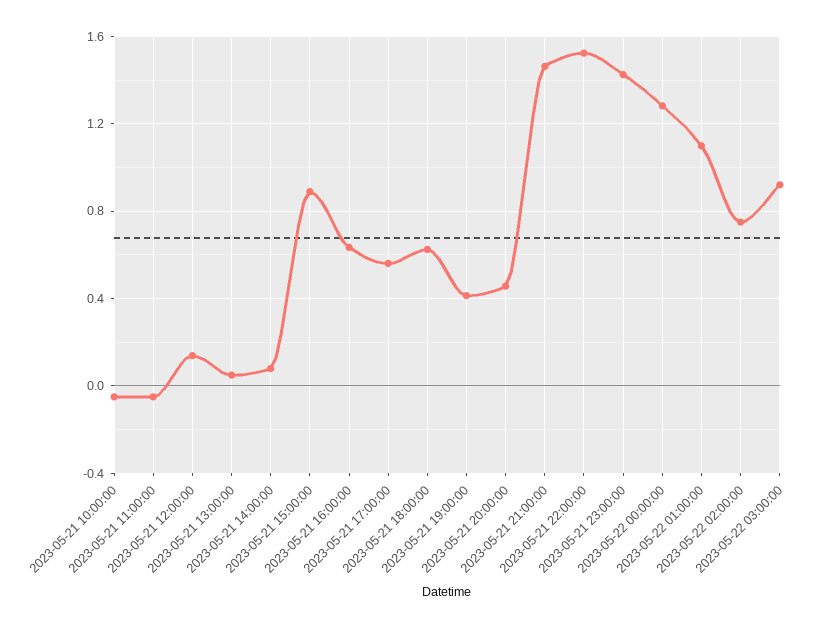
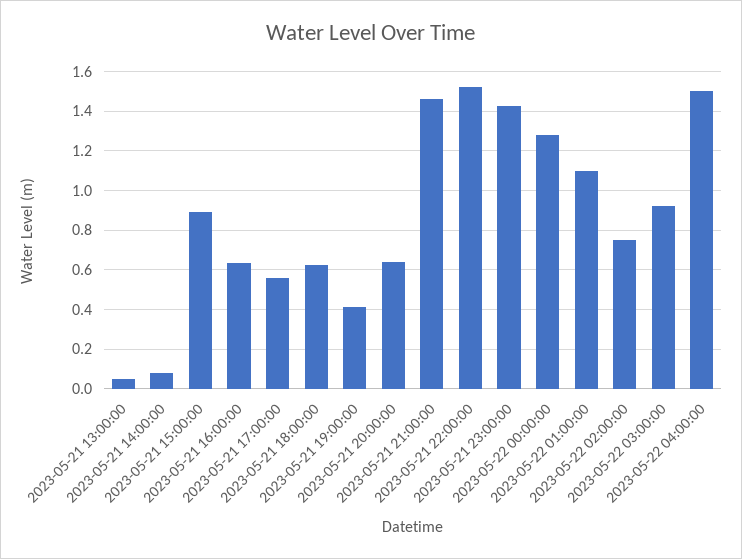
2023-05-21 10:00:00: -0.05 -> none
2023-05-21 11:00:00: -0.05 -> none
2023-05-21 12:00:00: 0.15 -> none
2023-05-21 20:00:00: 0.45 -> 0.65
2023-05-22 04:00:00: none -> 1.5

